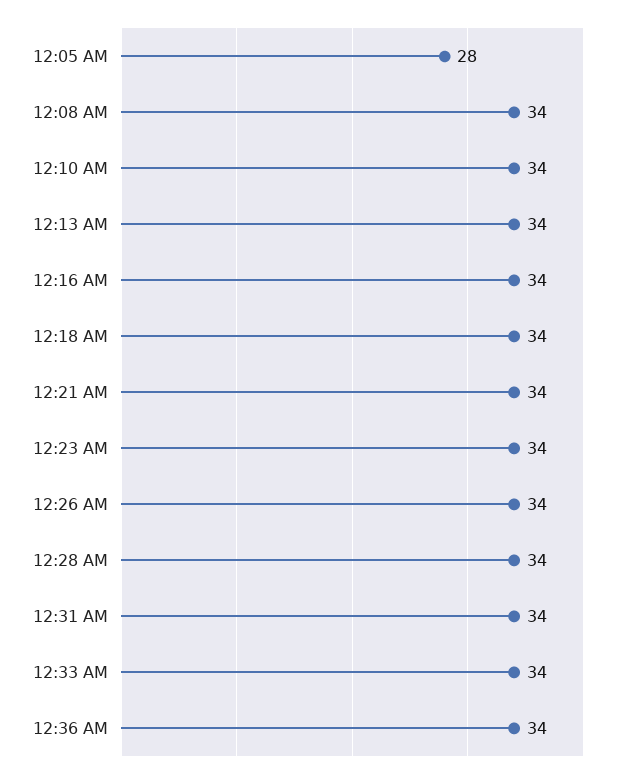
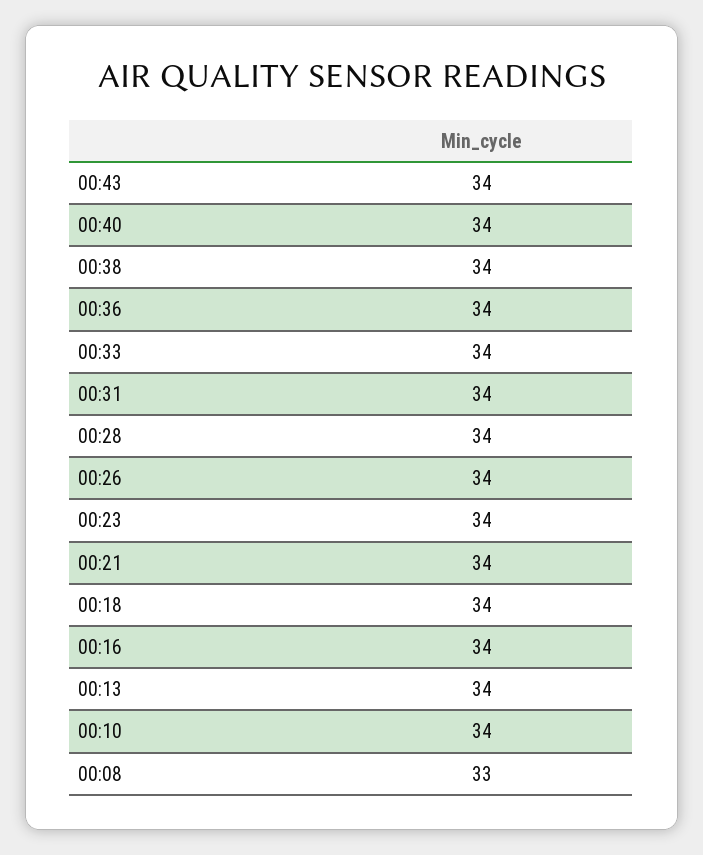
12:05 AM: 28 -> none
12:08 AM: 34 -> 33
00:43: none -> 34
00:40: none -> 34
00:38: none -> 34

